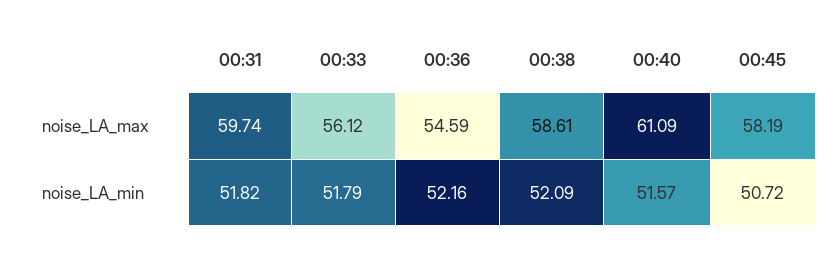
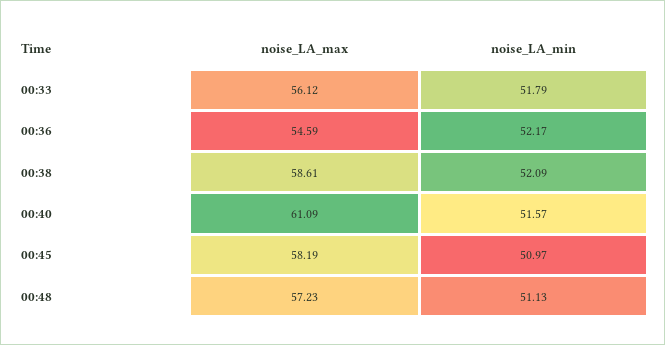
00:31, noise_LA_max: 59.74 -> none
00:31, noise_LA_min: 51.82 -> none
00:36, noise_LA_min: 52.16 -> 52.17
00:45, noise_LA_min: 50.72 -> 50.97
00:48, noise_LA_max: none -> 57.23
00:48, noise_LA_min: none -> 51.13

